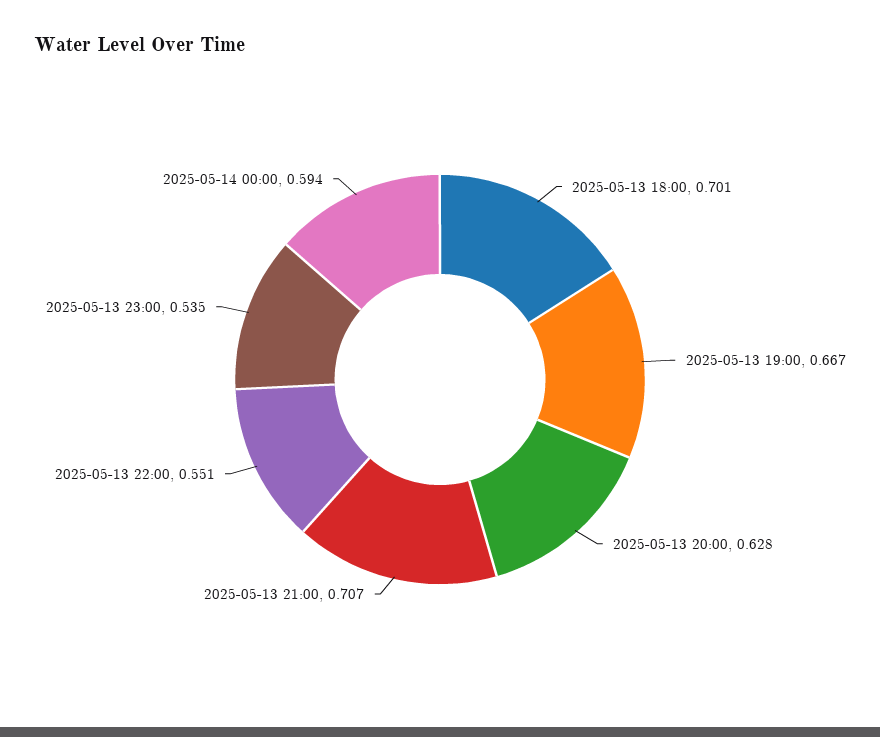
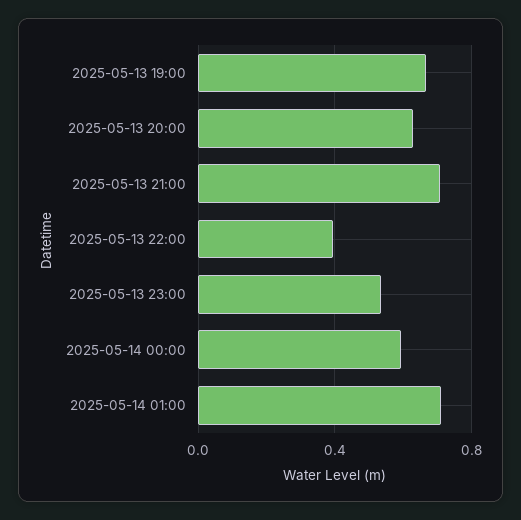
2025-05-13 18:00: 0.701 -> none
2025-05-13 22:00: 0.551 -> 0.4
2025-05-14 01:00: none -> 0.7

